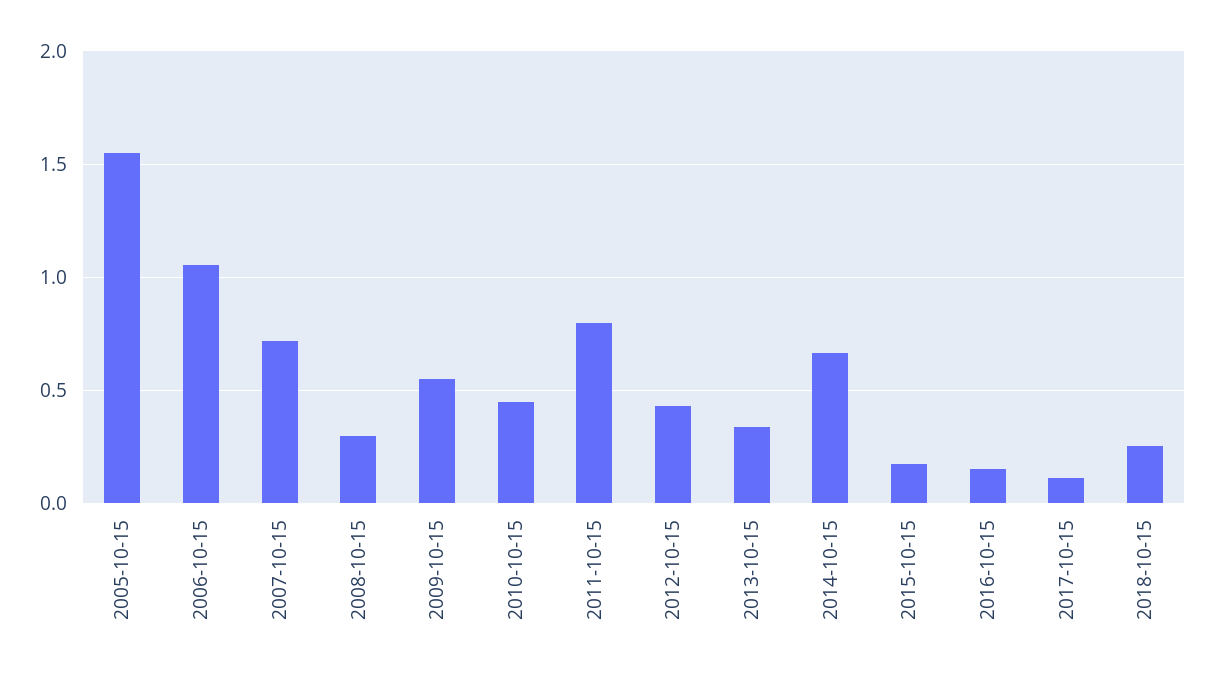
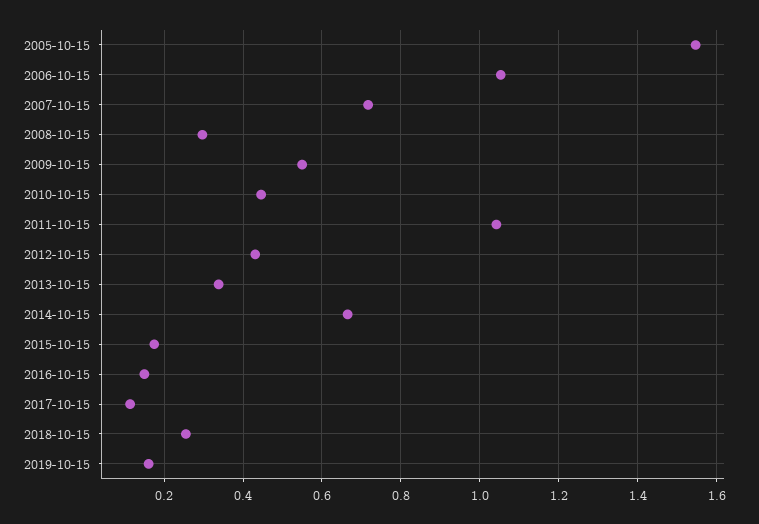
2011-10-15: 0.8 -> 1.04
2019-10-15: none -> 0.16

